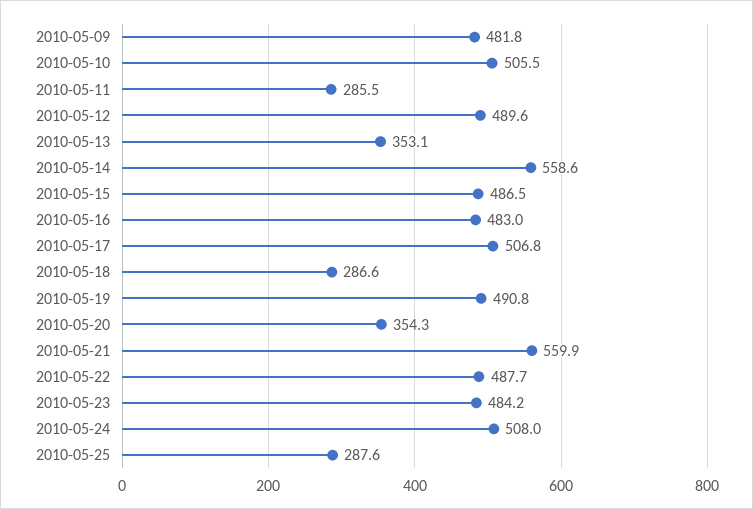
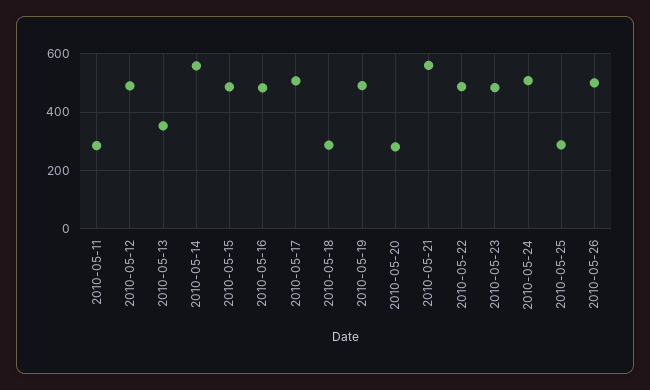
2010-05-09: 481.8 -> none
2010-05-10: 505.5 -> none
2010-05-20: 354.3 -> 275
2010-05-26: none -> 500

